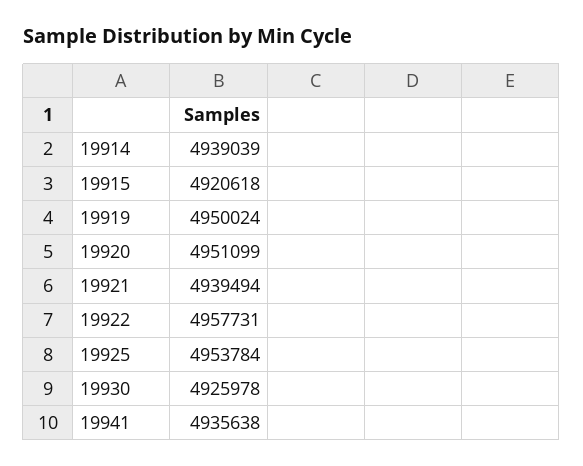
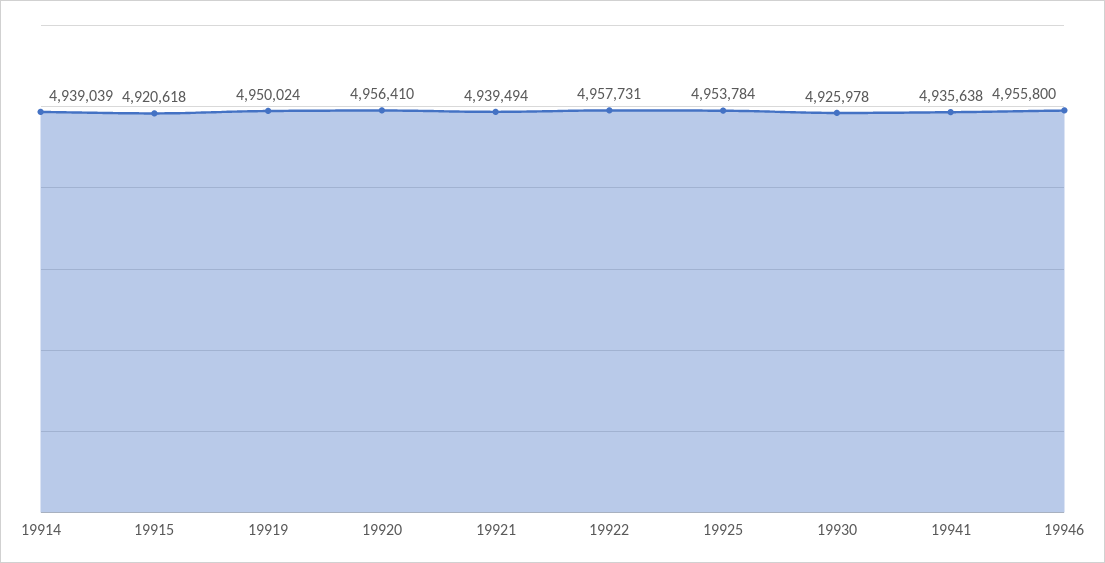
19920: 4951099 -> 4956410
19946: none -> 4955800

